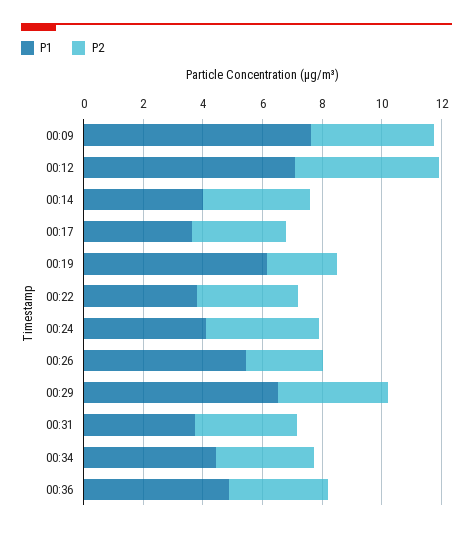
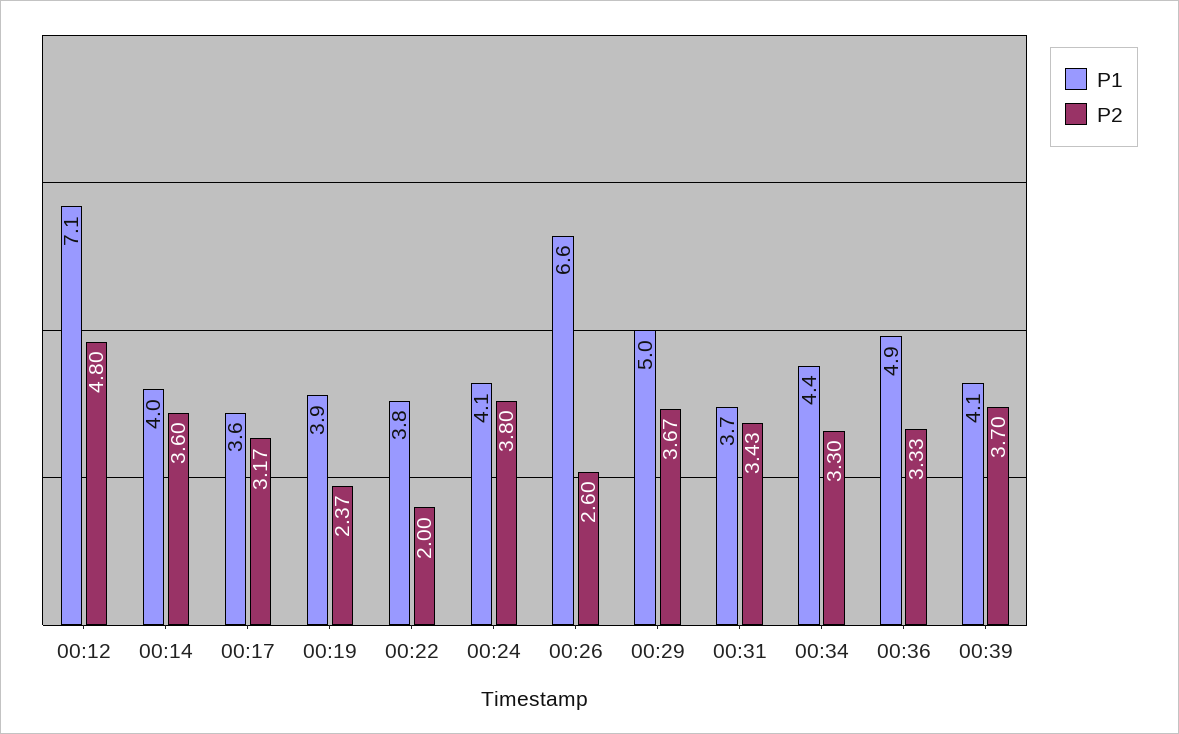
P1, 00:09: 7.5 -> none
P2, 00:09: 4 -> none
P1, 00:19: 6 -> 3.9
P2, 00:22: 3.5 -> 2
P1, 00:26: 5.5 -> 6.6
P1, 00:29: 6.5 -> 5
P1, 00:39: none -> 4.1
P2, 00:39: none -> 3.7

